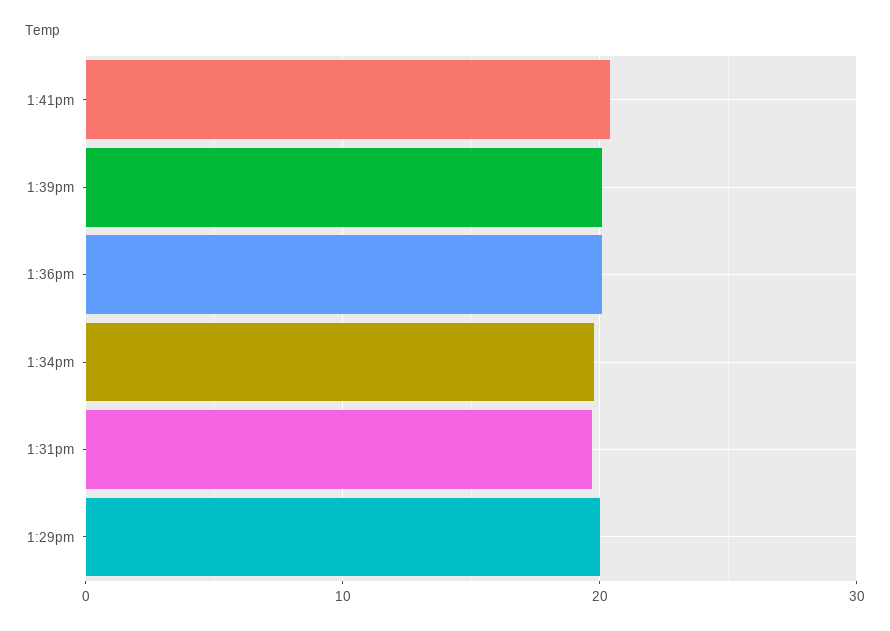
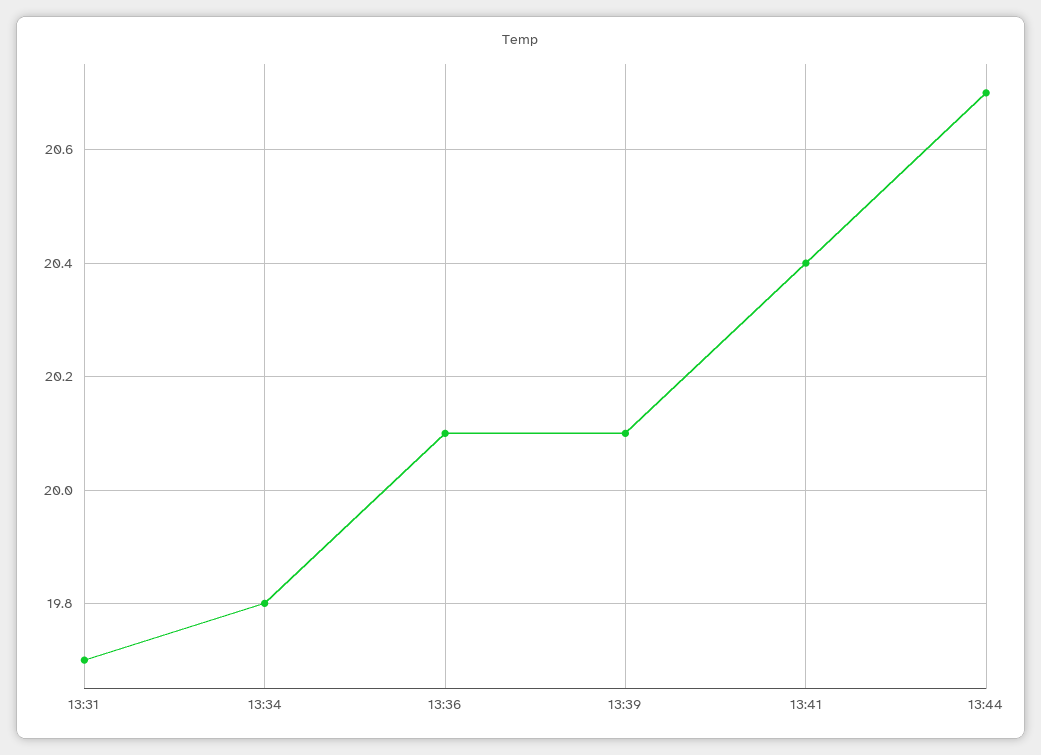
1:29pm: 20 -> none
13:44: none -> 20.7

